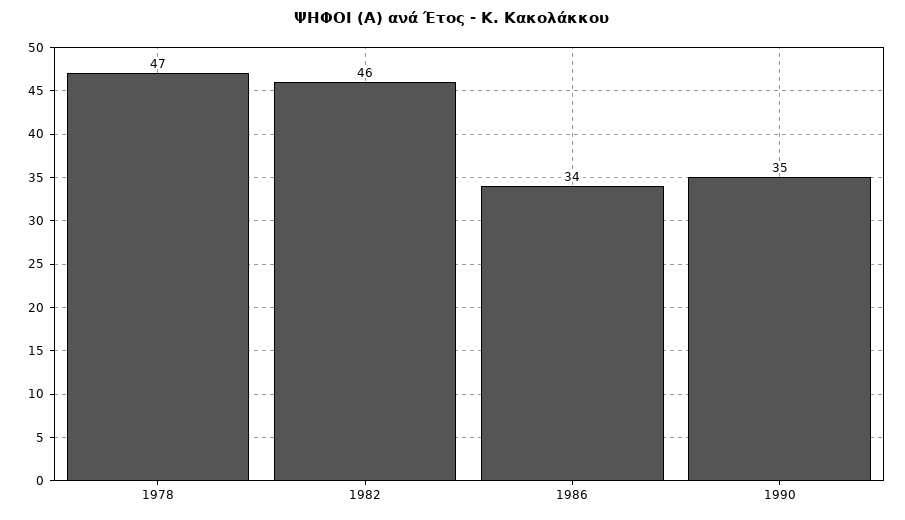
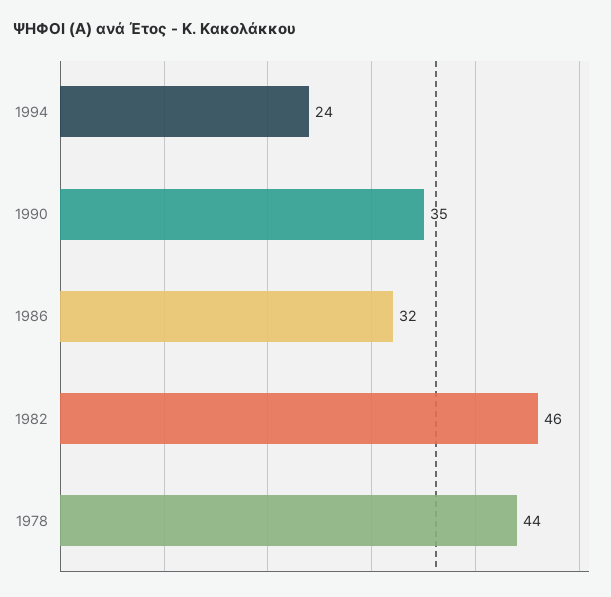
1978: 47 -> 44
1986: 34 -> 32
1994: none -> 24

